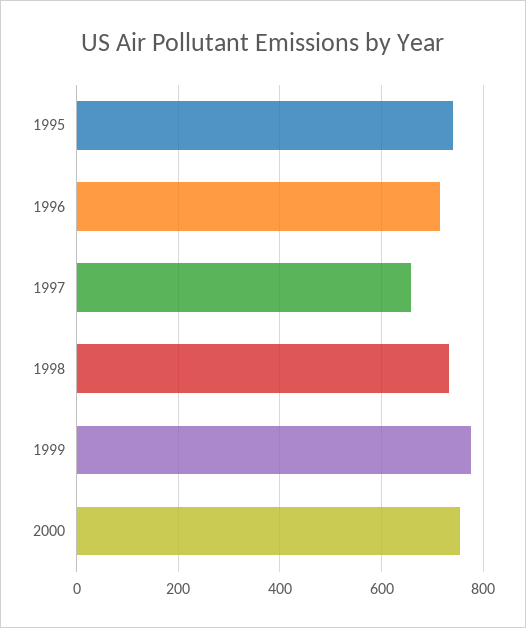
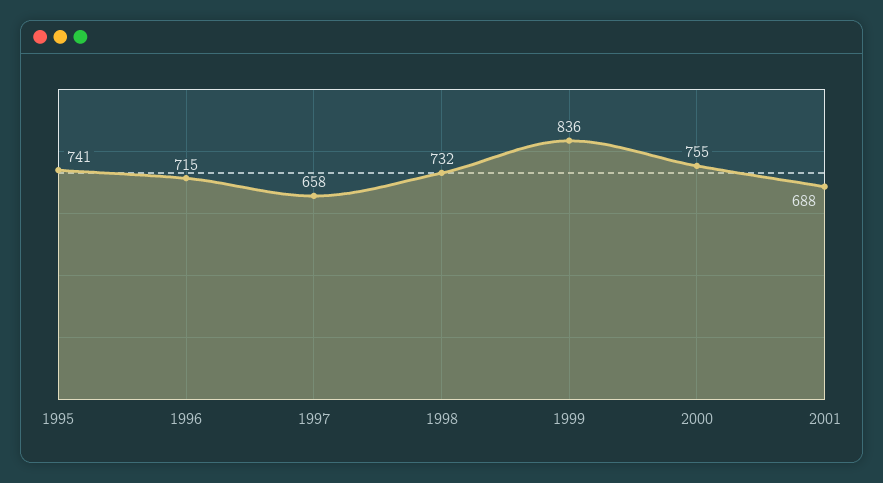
1999: 780 -> 836
2001: none -> 688

